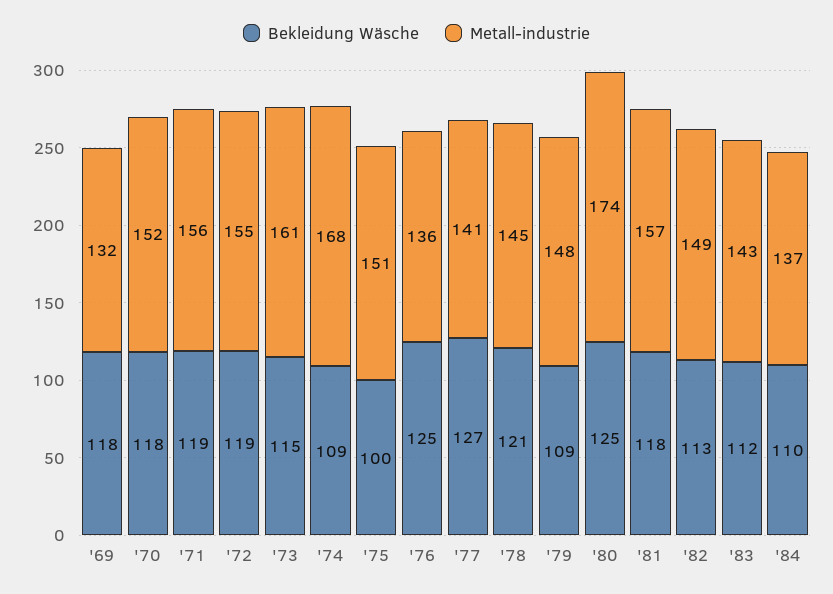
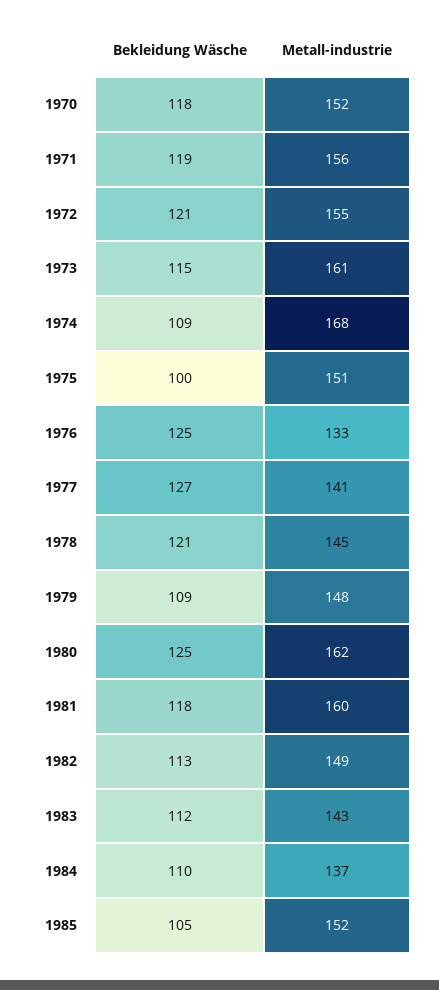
Bekleidung Wäsche, '69: 118 -> none
Metall-industrie, '69: 132 -> none
Bekleidung Wäsche, '72: 119 -> 121
Metall-industrie, '76: 136 -> 133
Metall-industrie, '80: 174 -> 162
Metall-industrie, '81: 157 -> 160
Bekleidung Wäsche, 1985: none -> 105
Metall-industrie, 1985: none -> 152

